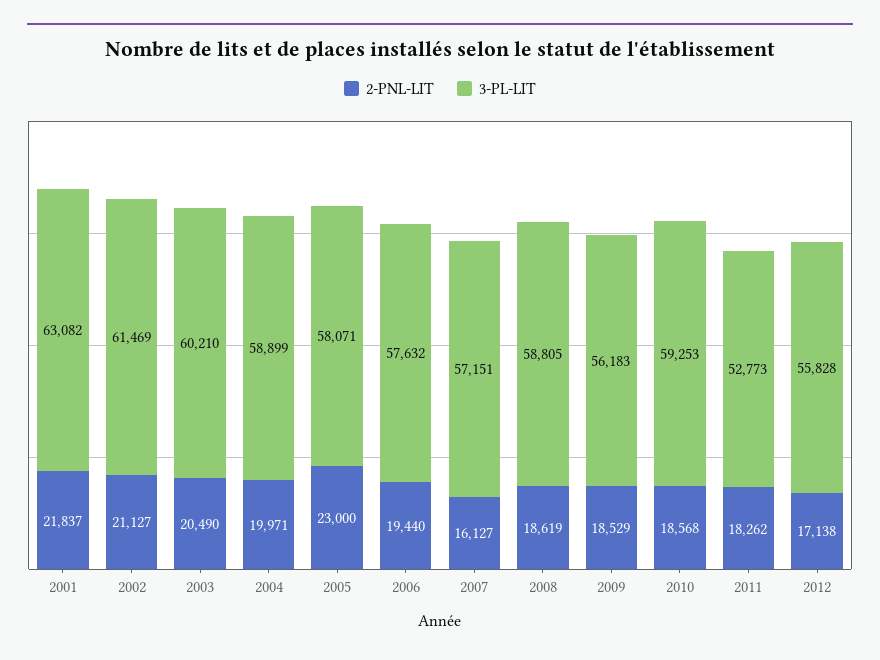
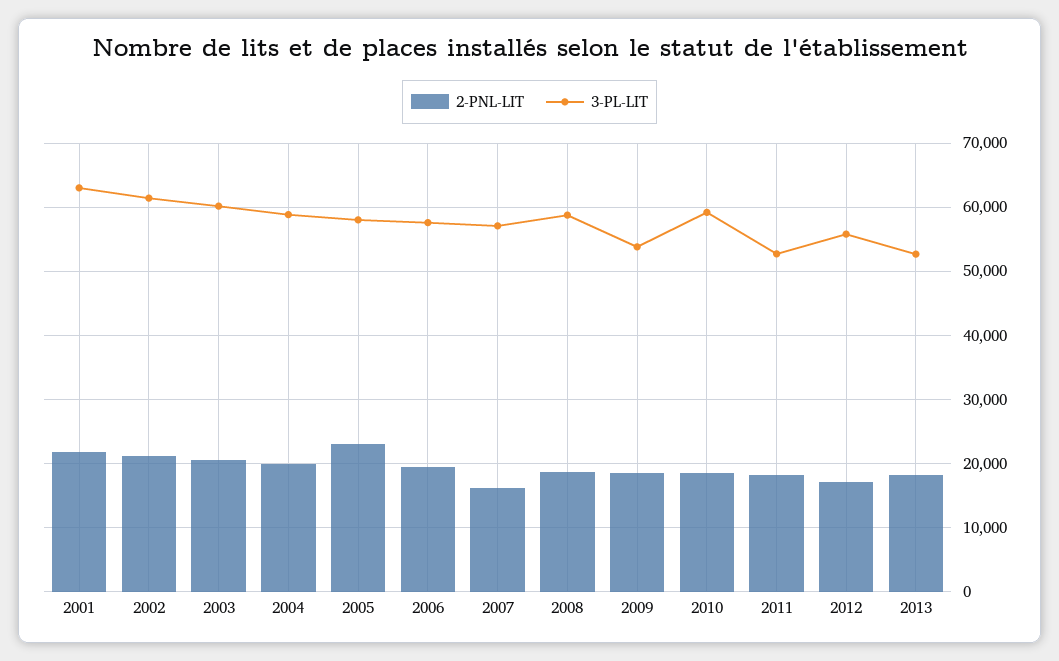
3-PL-LIT, 2009: 56183 -> 54000
2-PNL-LIT, 2013: none -> 18000
3-PL-LIT, 2013: none -> 53000

